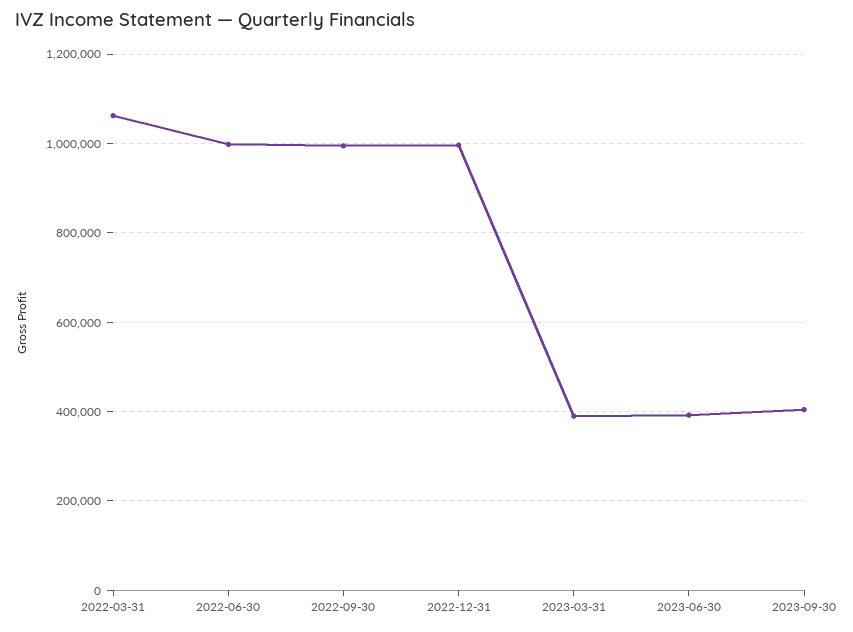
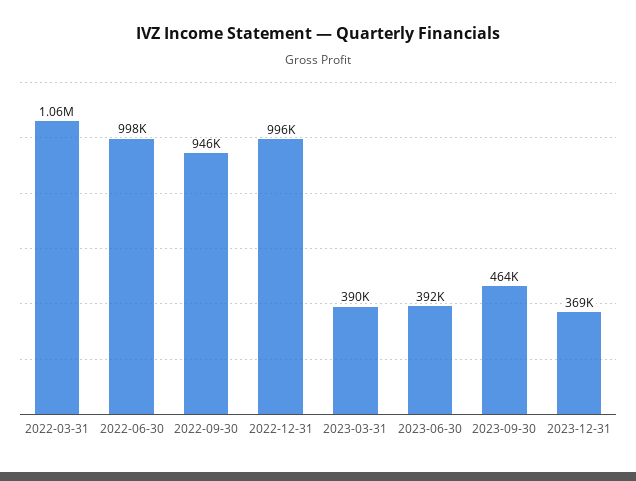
2022-09-30: 1000000 -> 946000
2023-09-30: 400000 -> 464000
2023-12-31: none -> 369000

